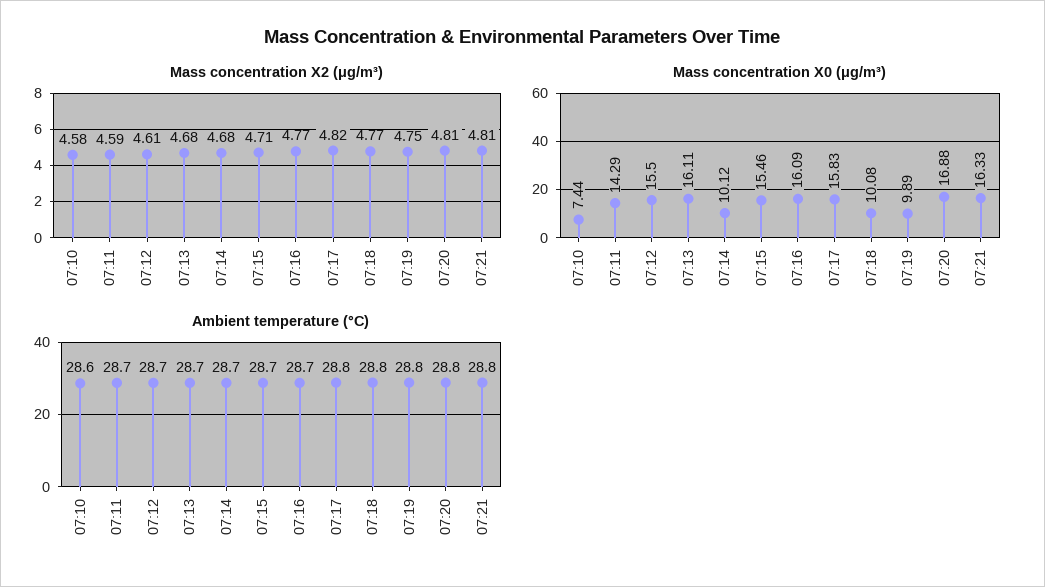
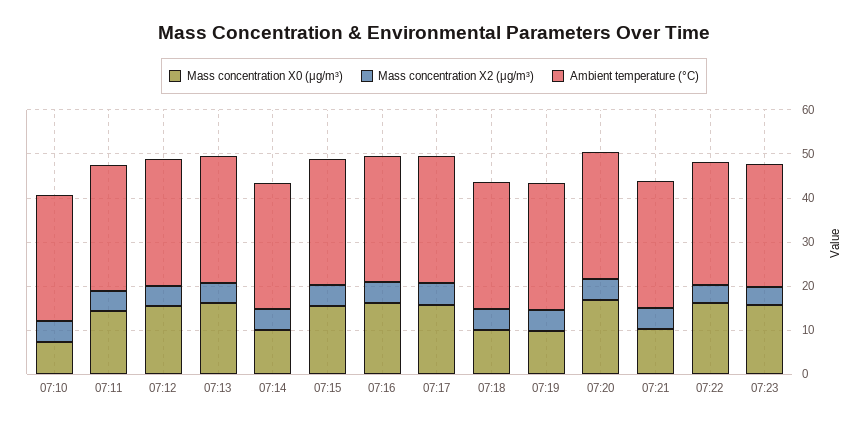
Mass concentration X0 (μg/m³), 07:21: 16.33 -> 10
Mass concentration X0 (μg/m³), 07:22: none -> 16
Mass concentration X2 (μg/m³), 07:22: none -> 4
Ambient temperature (°C), 07:22: none -> 28
Mass concentration X0 (μg/m³), 07:23: none -> 16
Mass concentration X2 (μg/m³), 07:23: none -> 4
Ambient temperature (°C), 07:23: none -> 28

